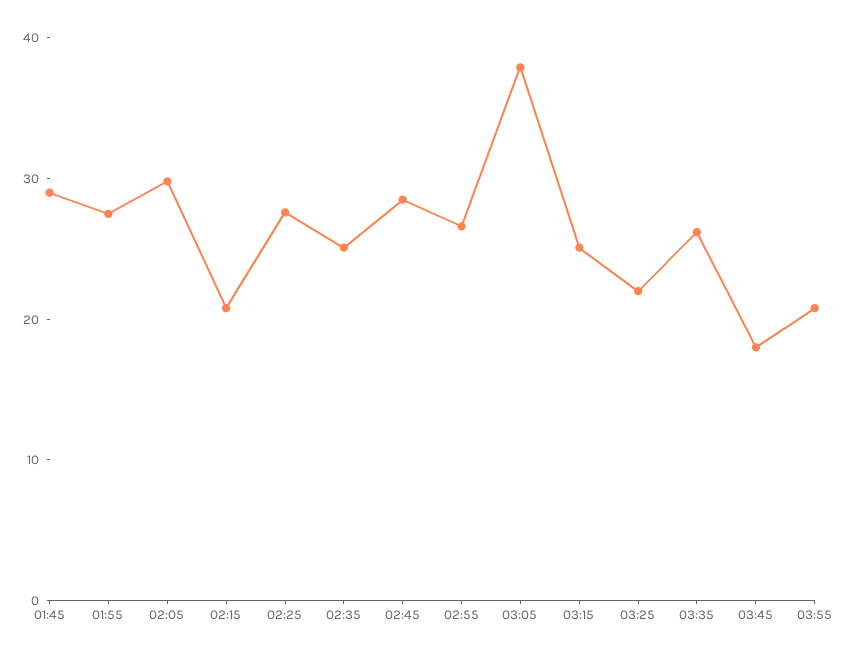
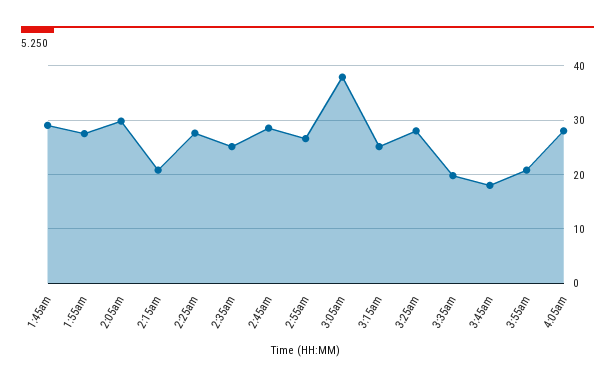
03:25: 22 -> 28
03:35: 26 -> 20
4:05am: none -> 28

